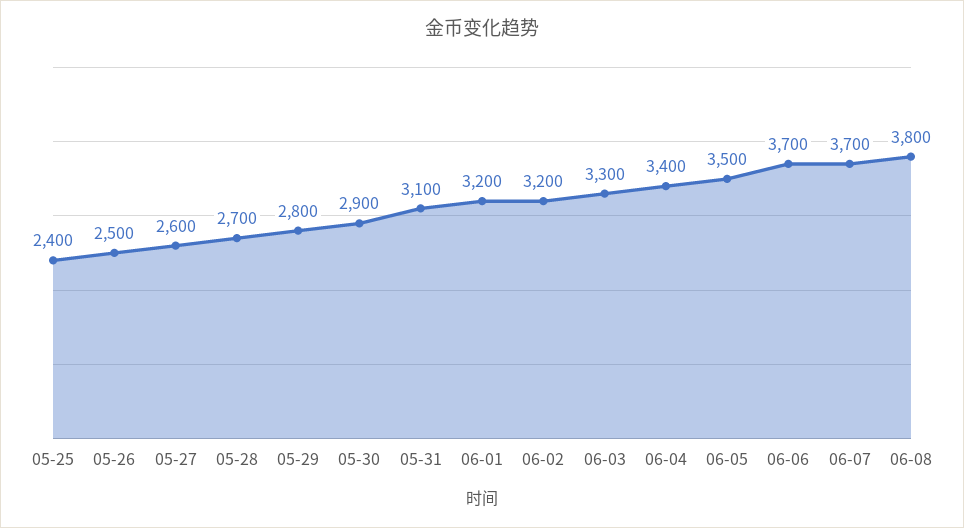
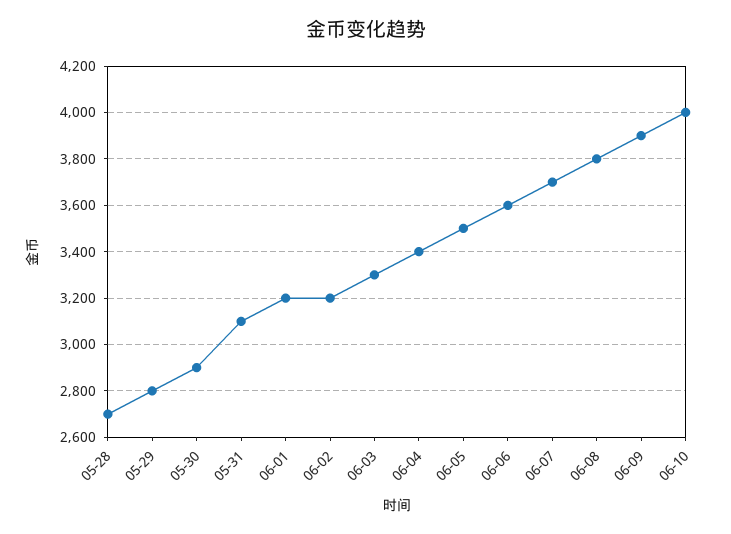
05-25: 2400 -> none
05-26: 2500 -> none
05-27: 2600 -> none
06-06: 3700 -> 3600
06-09: none -> 3900
06-10: none -> 4000

